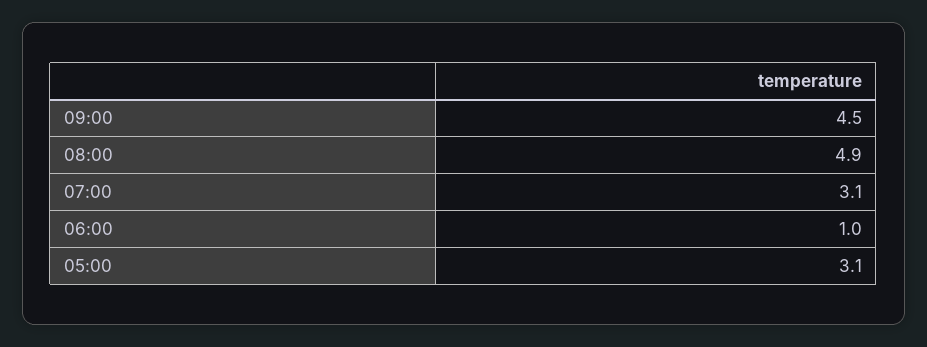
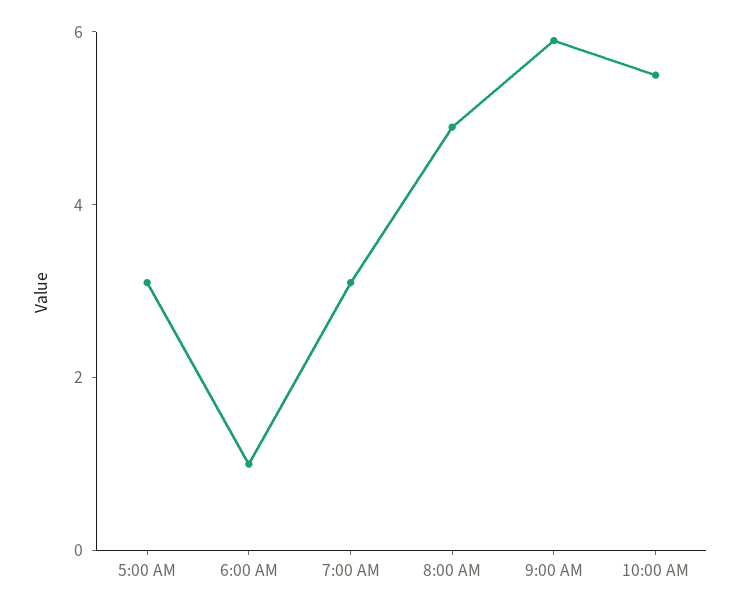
09:00: 4.5 -> 6
10:00 AM: none -> 5.5

